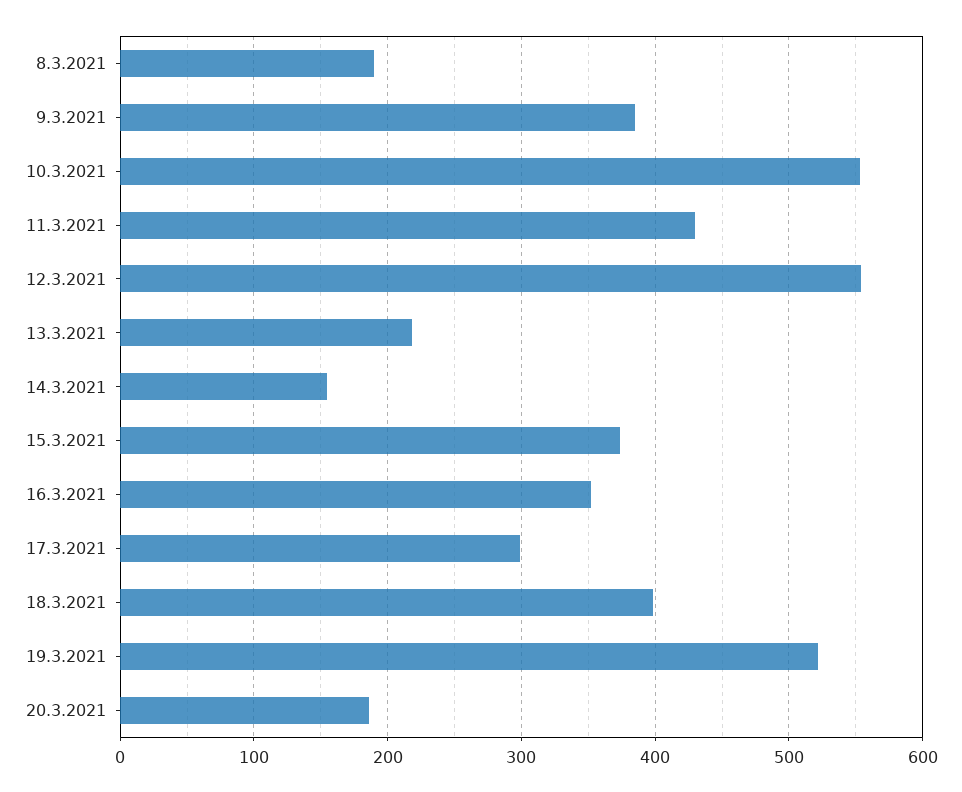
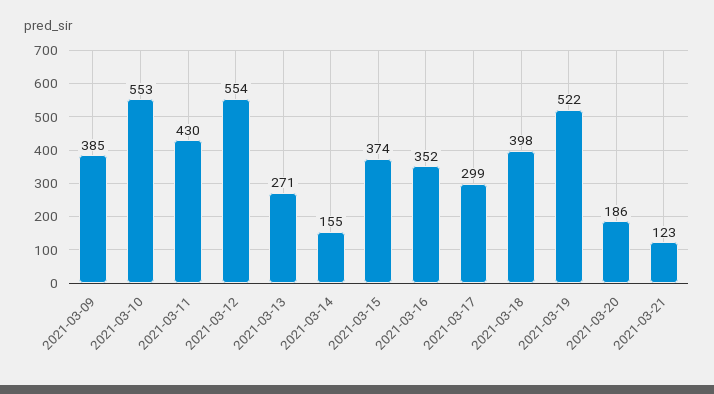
8.3.2021: 190 -> none
13.3.2021: 220 -> 271
2021-03-21: none -> 123

